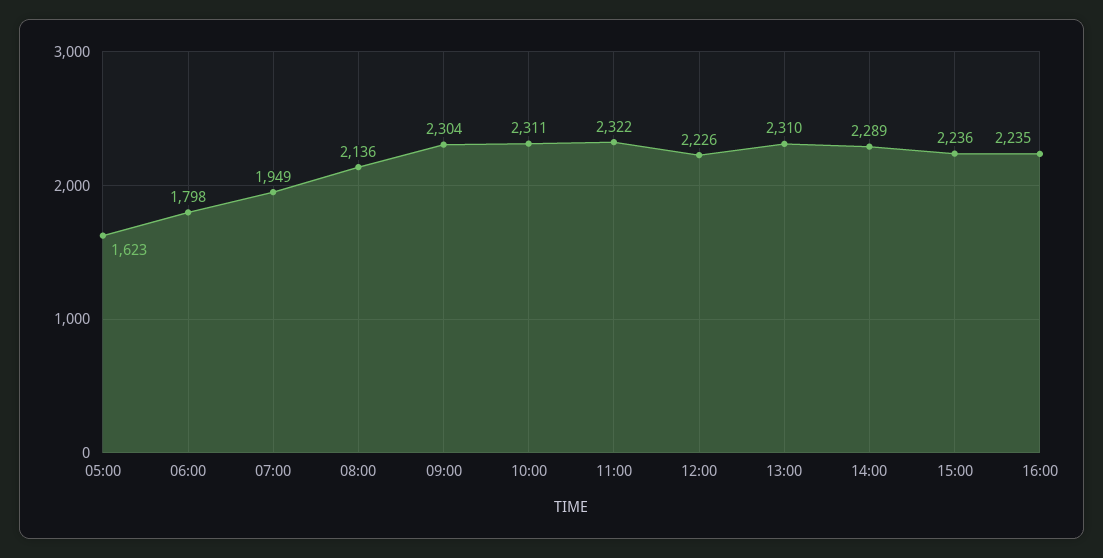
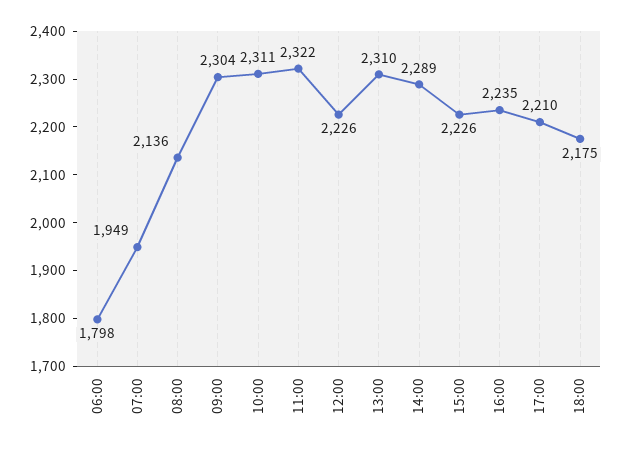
05:00: 1623 -> none
15:00: 2236 -> 2226
17:00: none -> 2210
18:00: none -> 2175

